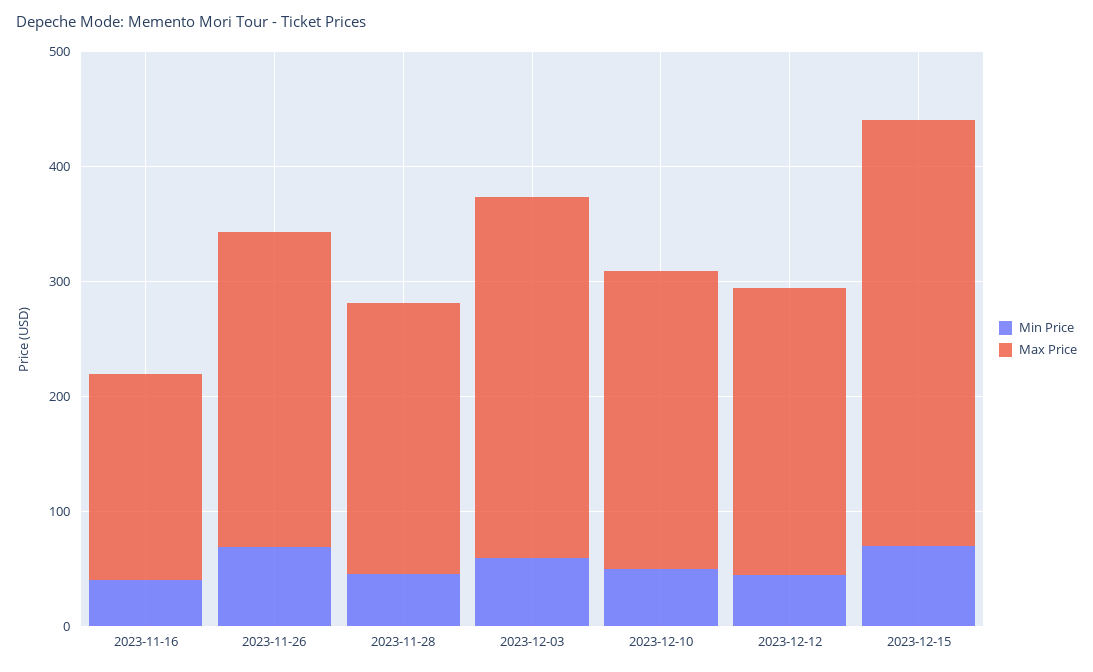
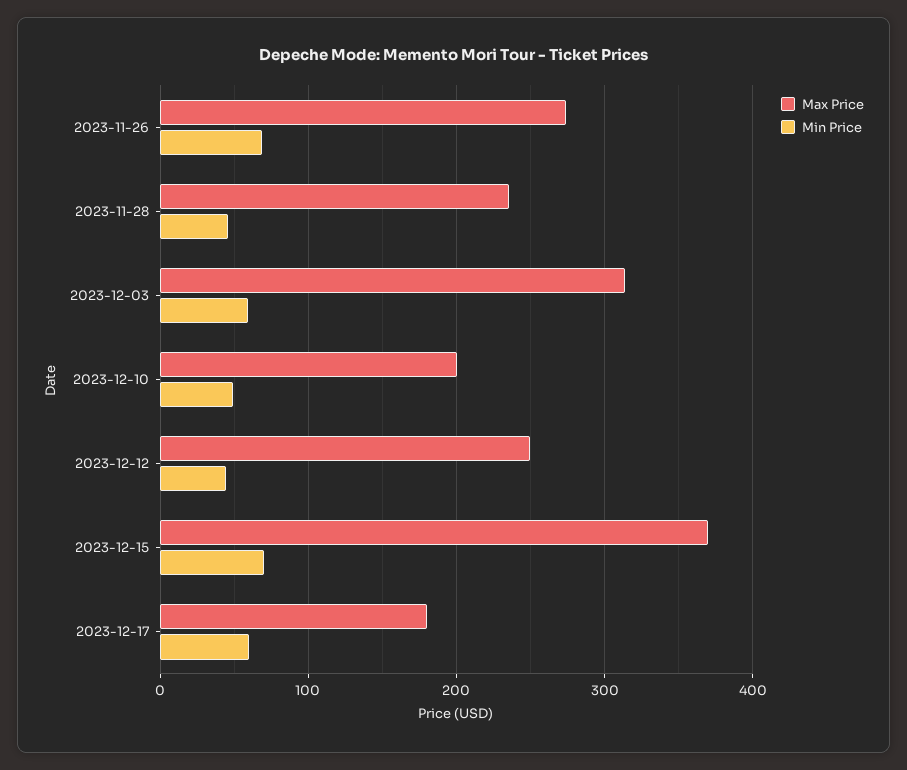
Min Price, 2023-11-16: 40 -> none
Max Price, 2023-11-16: 180 -> none
Max Price, 2023-12-10: 260 -> 200
Max Price, 2023-12-17: none -> 180
Min Price, 2023-12-17: none -> 60

